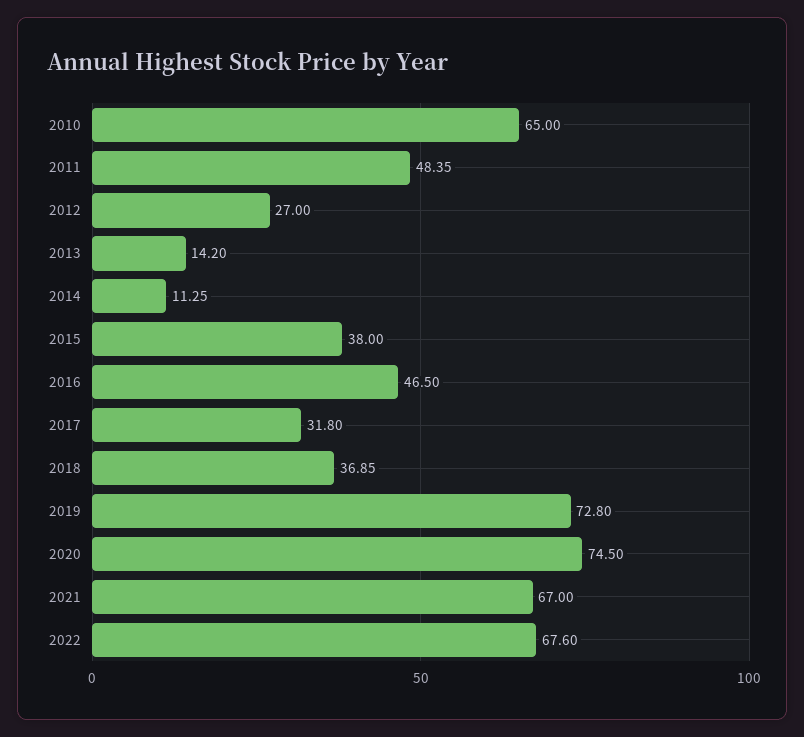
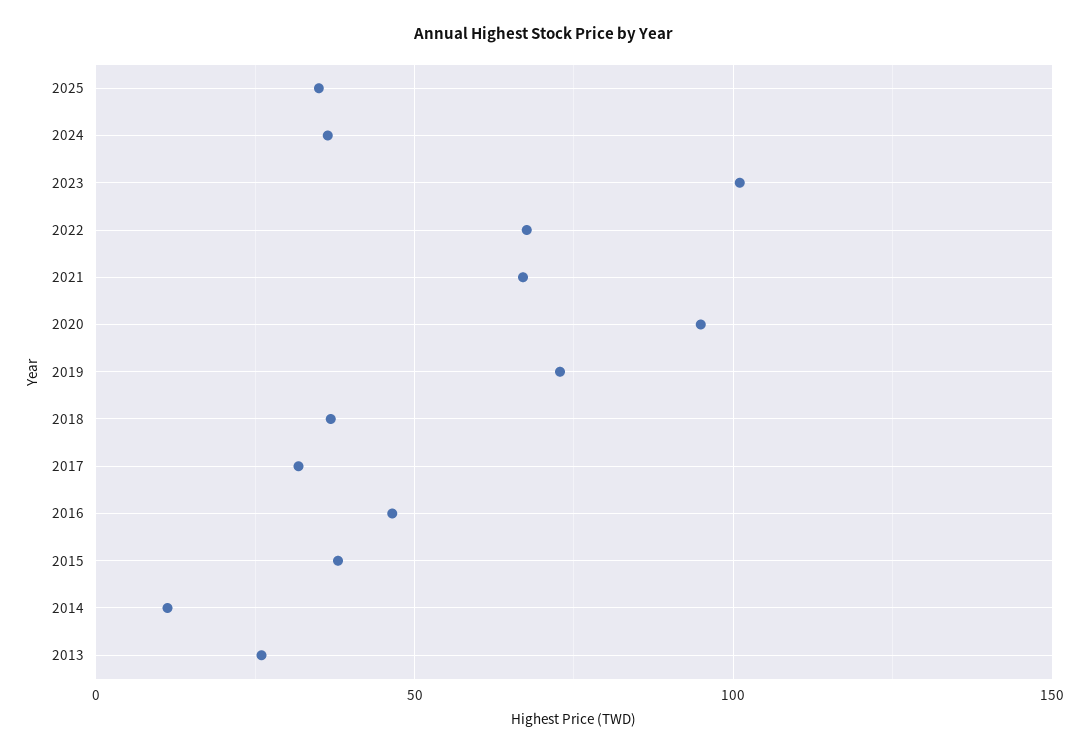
2010: 65 -> none
2011: 48.35 -> none
2012: 27 -> none
2013: 14.2 -> 25
2020: 74.5 -> 95
2025: none -> 35
2024: none -> 35
2023: none -> 100

